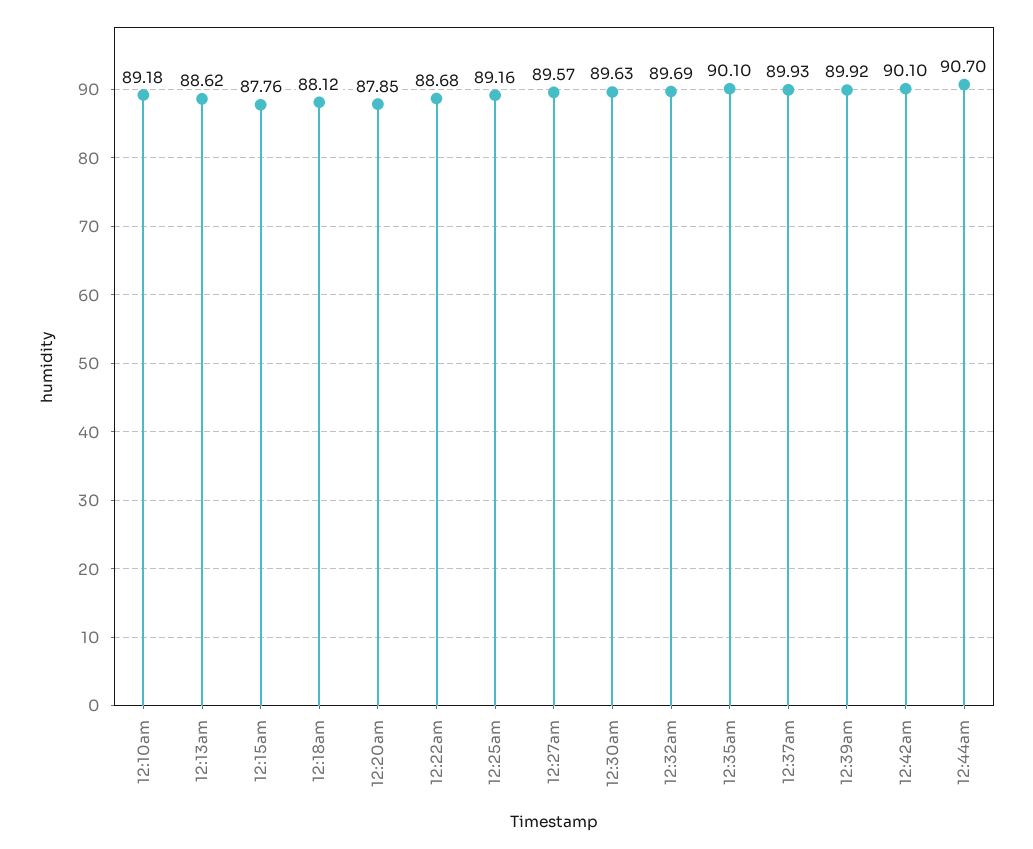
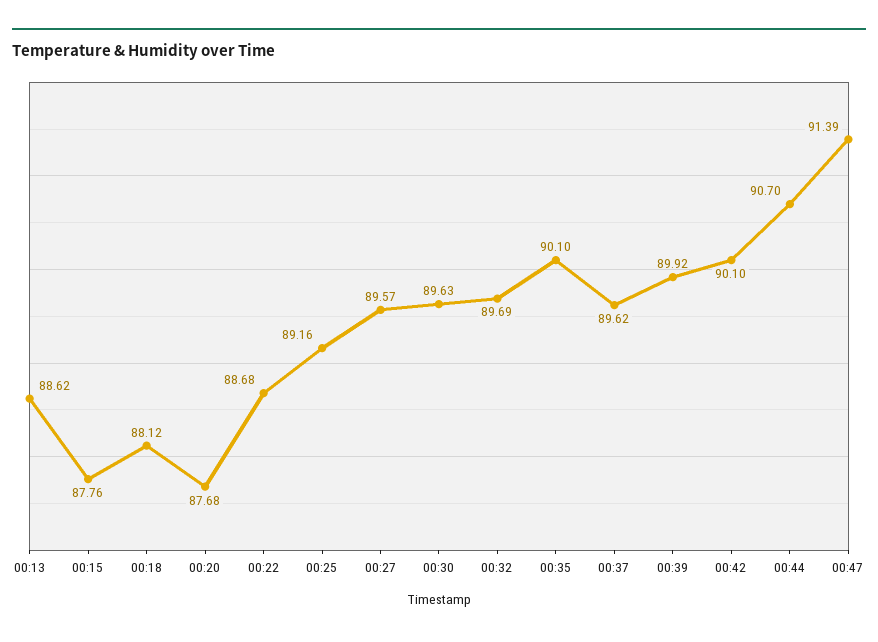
12:10am: 89.18 -> none
12:20am: 87.85 -> 87.68
12:37am: 89.93 -> 89.62
00:47: none -> 91.39

